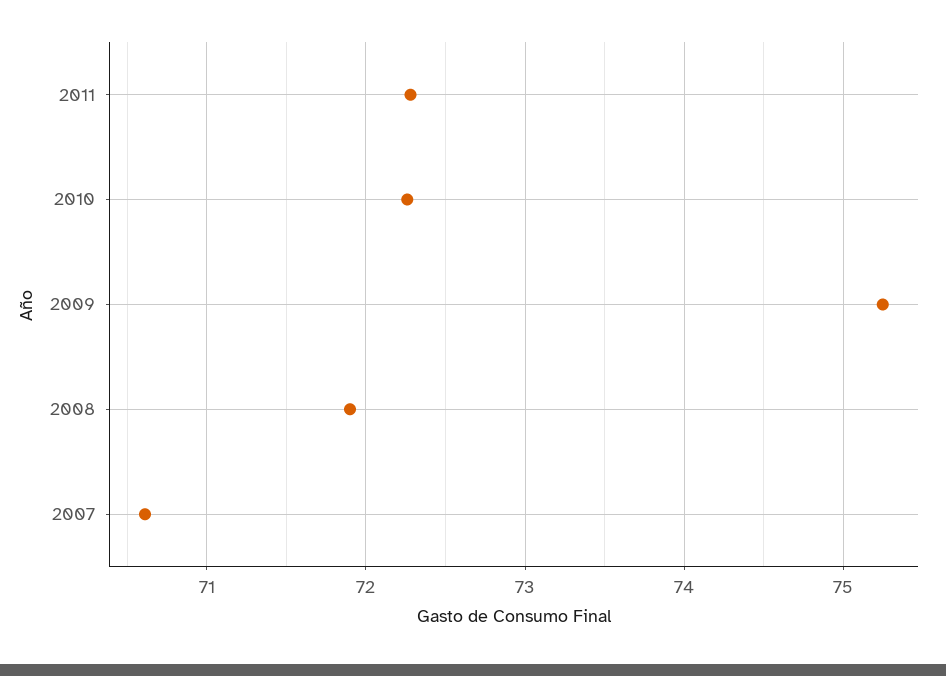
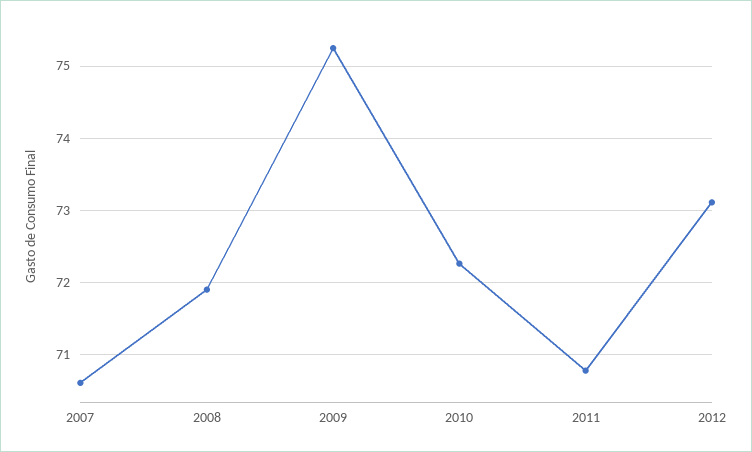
2011: 72.3 -> 70.8
2012: none -> 73.1

